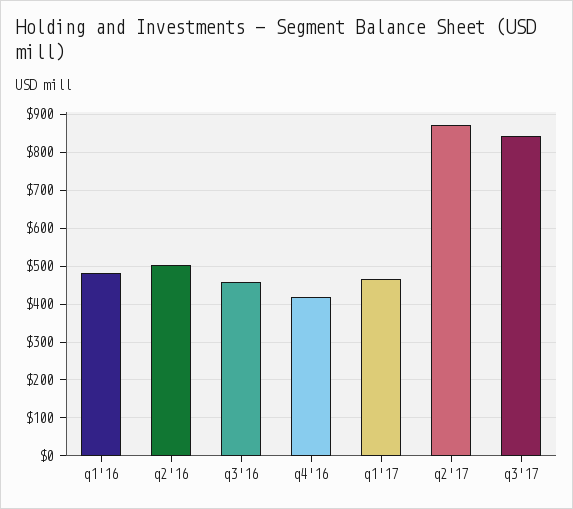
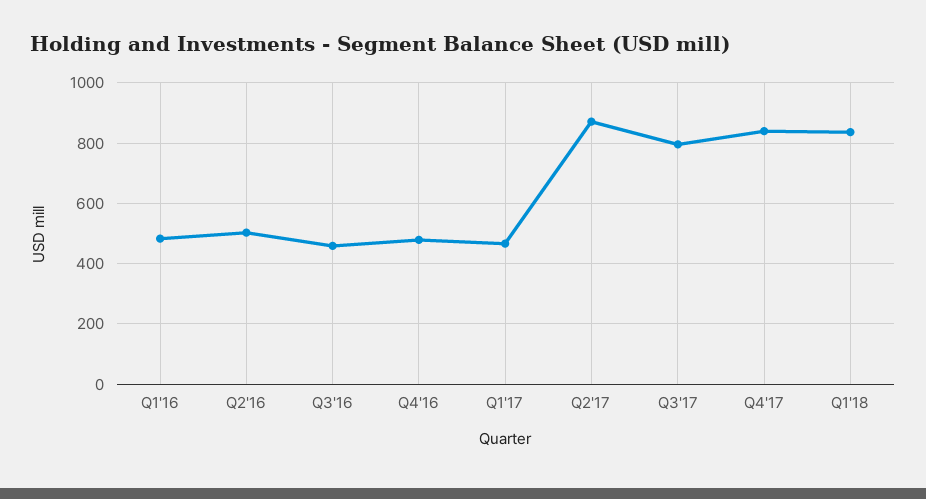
q4'16: 420 -> 480
q3'17: 840 -> 800
Q4'17: none -> 840
Q1'18: none -> 840

